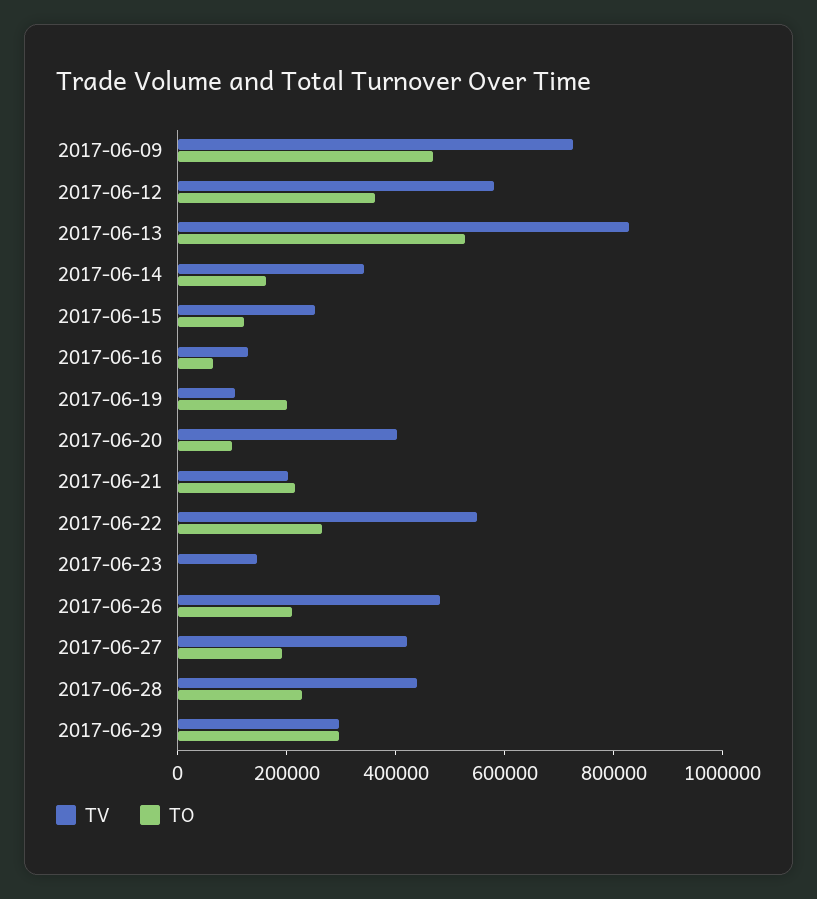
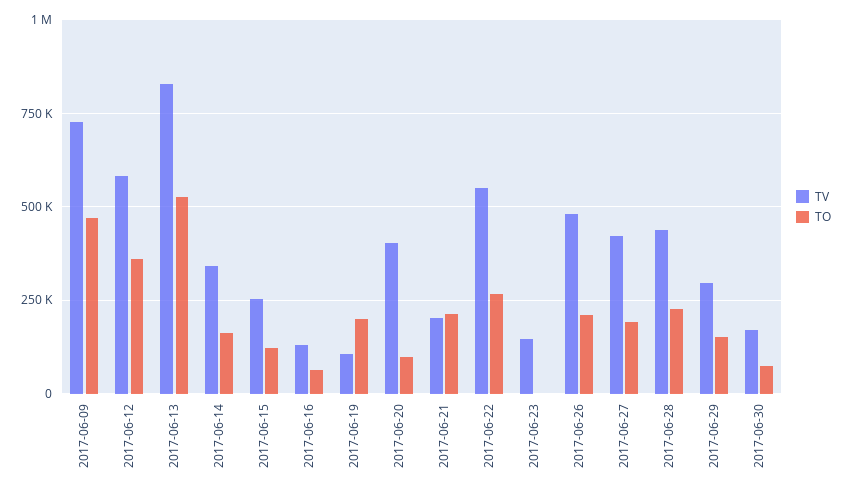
TO, 2017-06-29: 300000 -> 150000
TV, 2017-06-30: none -> 175000
TO, 2017-06-30: none -> 75000

